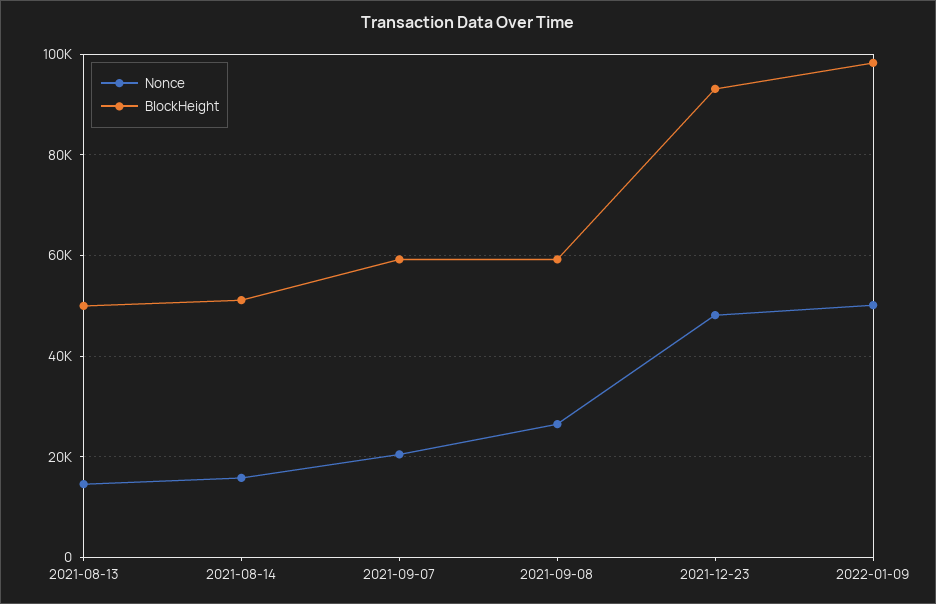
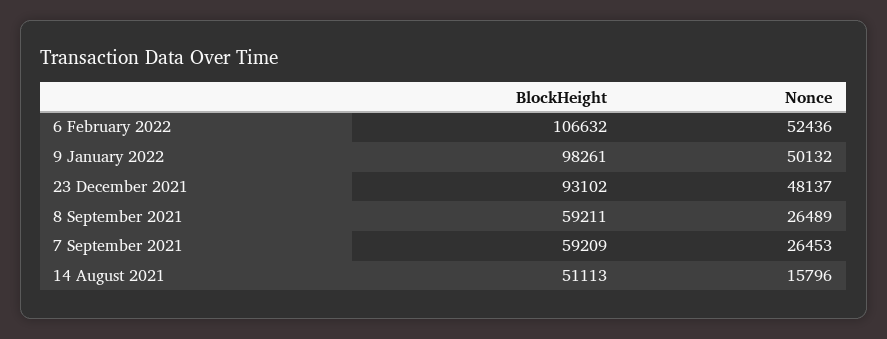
Nonce, 2021-08-13: 14000 -> none
BlockHeight, 2021-08-13: 50000 -> none
Nonce, 2021-09-07: 20000 -> 26453
BlockHeight, 6 February 2022: none -> 106632
Nonce, 6 February 2022: none -> 52436

